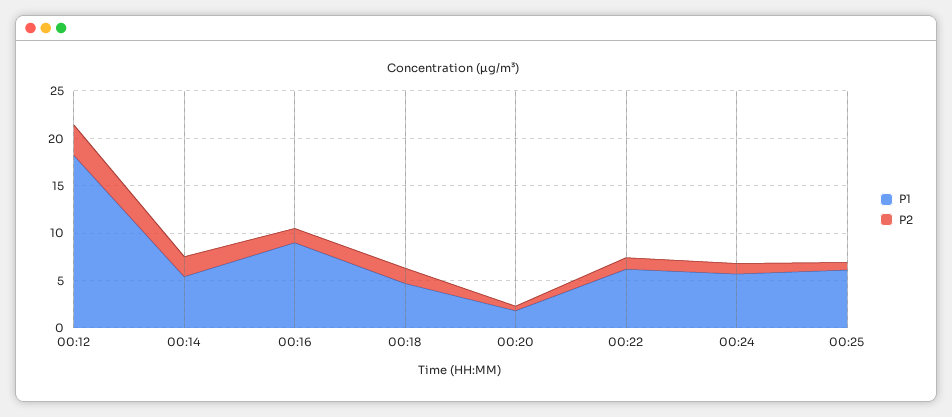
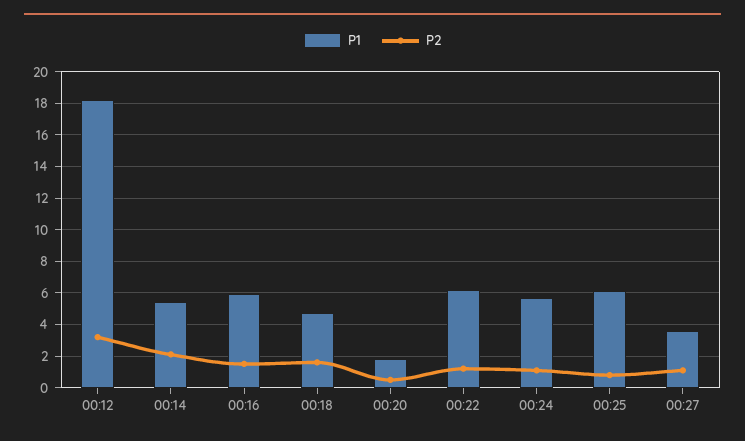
P1, 00:16: 9 -> 6
P1, 00:27: none -> 3.5
P2, 00:27: none -> 1

